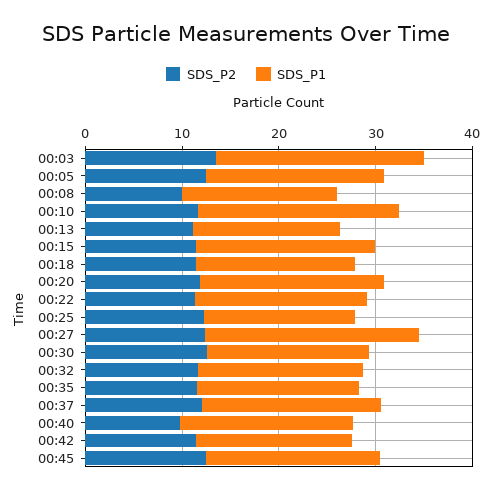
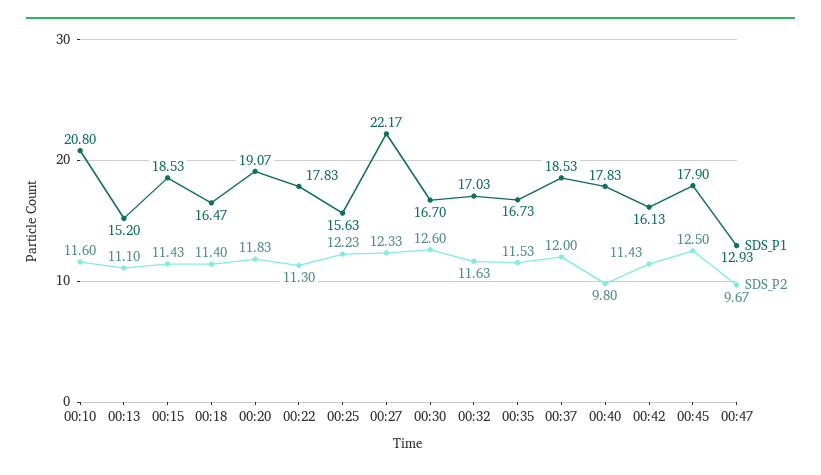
SDS_P2, 00:03: 14 -> none
SDS_P1, 00:03: 22 -> none
SDS_P2, 00:05: 12 -> none
SDS_P1, 00:05: 18 -> none
SDS_P2, 00:08: 10 -> none
SDS_P1, 00:08: 16 -> none
SDS_P1, 00:47: none -> 12.93
SDS_P2, 00:47: none -> 9.67

